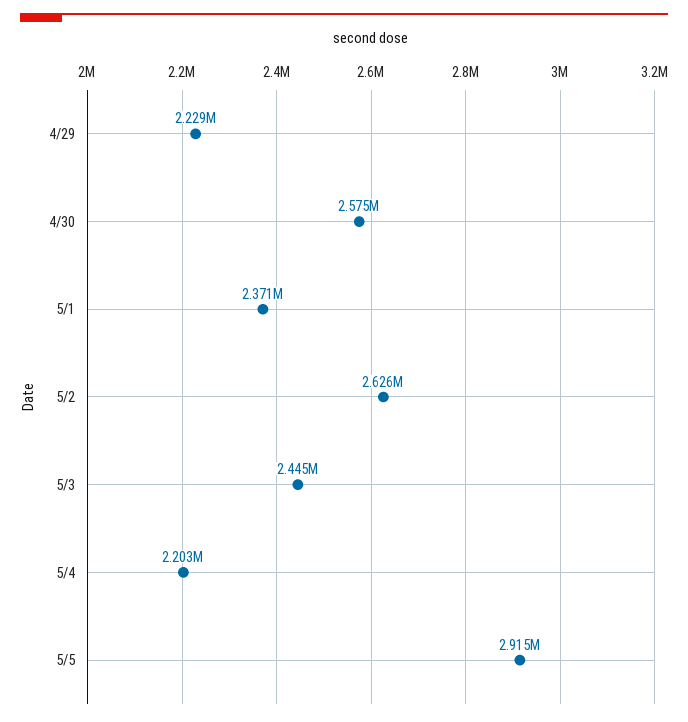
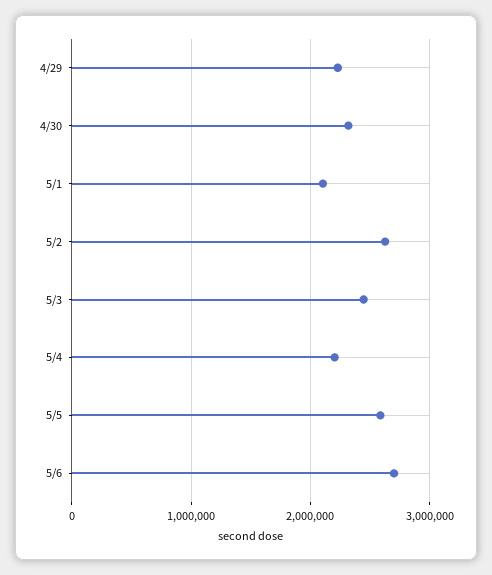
4/30: 2575000 -> 2300000
5/1: 2371000 -> 2100000
5/5: 2915000 -> 2600000
5/6: none -> 2700000

